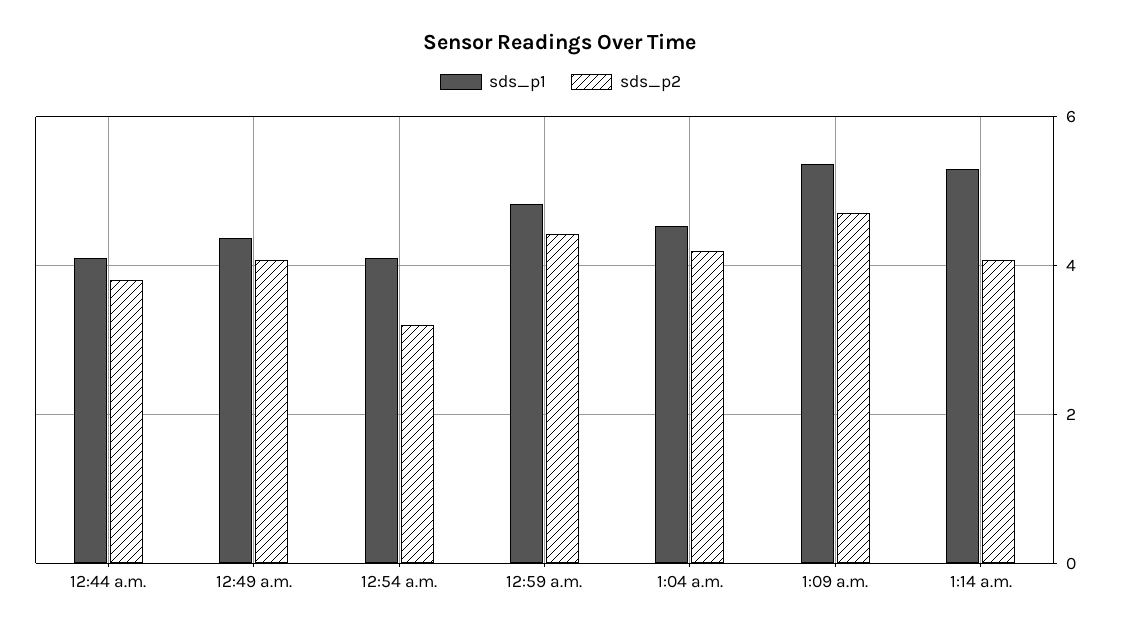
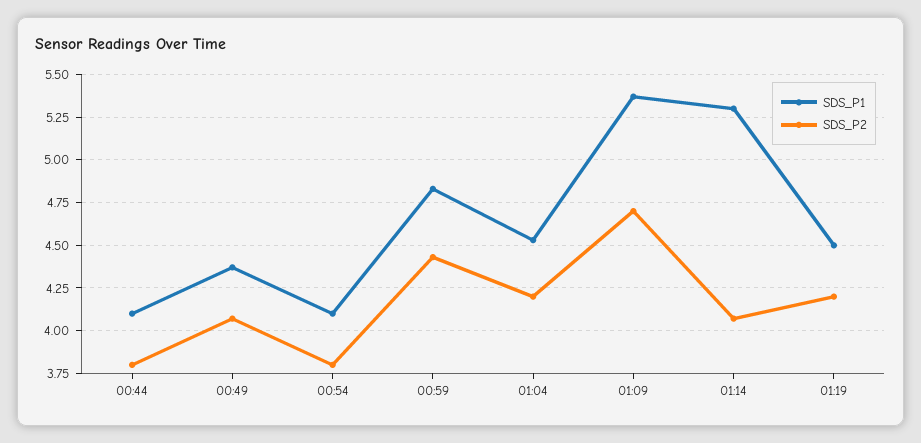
sds_p2, 12:54 a.m.: 3.2 -> 3.8
sds_p1, 01:19: none -> 4.5
sds_p2, 01:19: none -> 4.2

